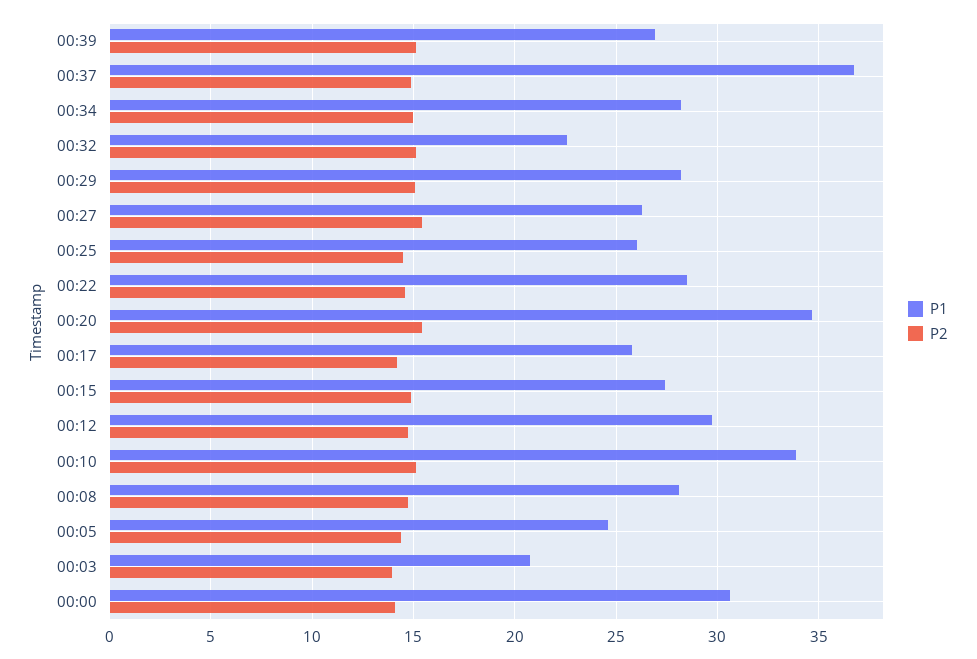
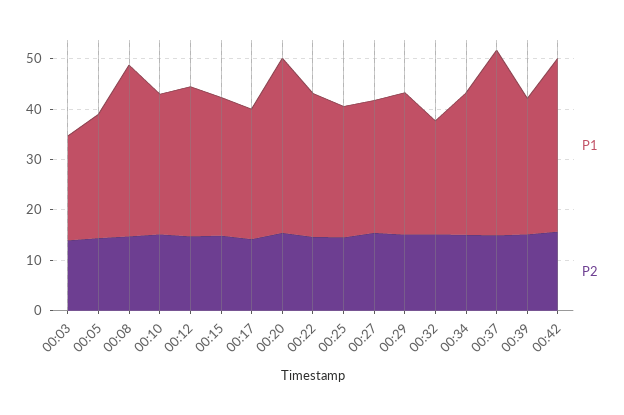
P1, 00:10: 34 -> 28
P1, 00:08: 28 -> 34
P1, 00:00: 30.5 -> none
P2, 00:00: 14 -> none
P1, 00:42: none -> 34
P2, 00:42: none -> 16

